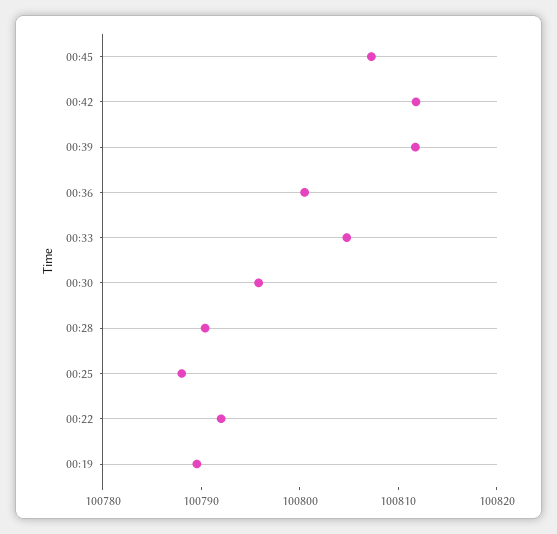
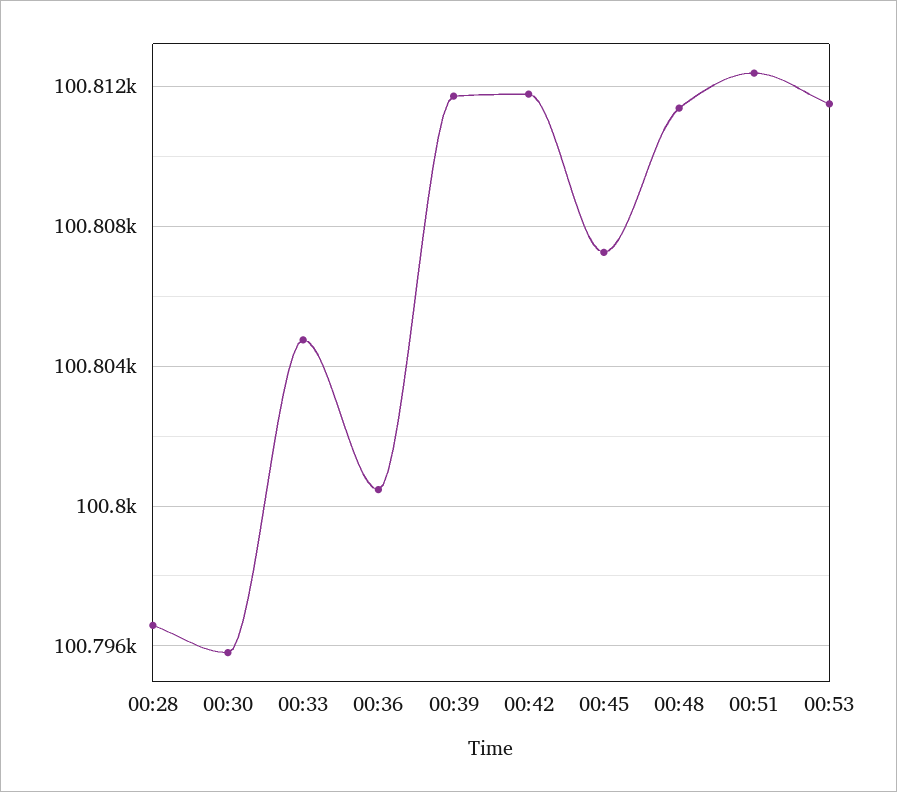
00:28: 100790 -> 100796.5
00:25: 100788 -> none
00:22: 100792 -> none
00:19: 100790 -> none
00:48: none -> 100811.5
00:51: none -> 100812.5
00:53: none -> 100811.5

